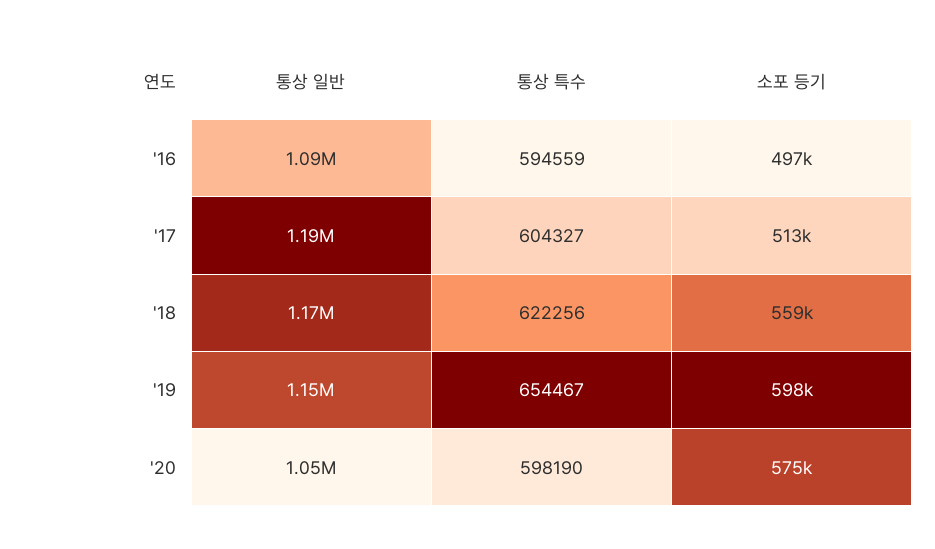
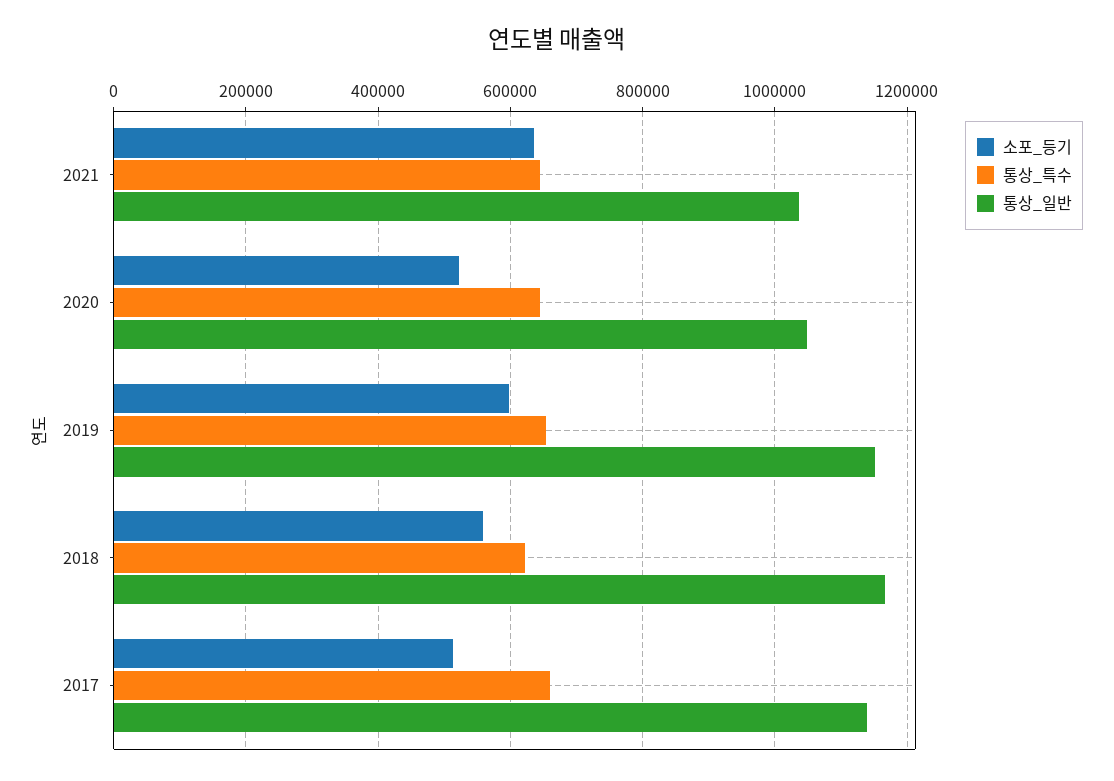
통상 일반, '16: 1090000 -> none
통상 특수, '16: 594559 -> none
소포 등기, '16: 497000 -> none
통상 일반, '17: 1190000 -> 1140000
통상 특수, '17: 604327 -> 660000
통상 특수, '20: 598190 -> 640000
소포 등기, '20: 575000 -> 520000
소포 등기, 2021: none -> 640000
통상 특수, 2021: none -> 640000
통상 일반, 2021: none -> 1040000

